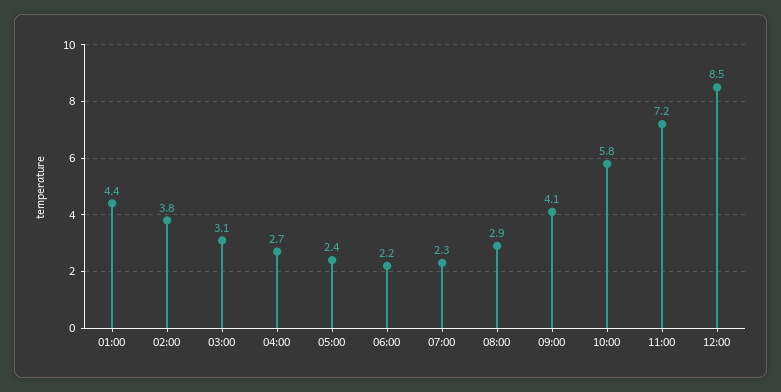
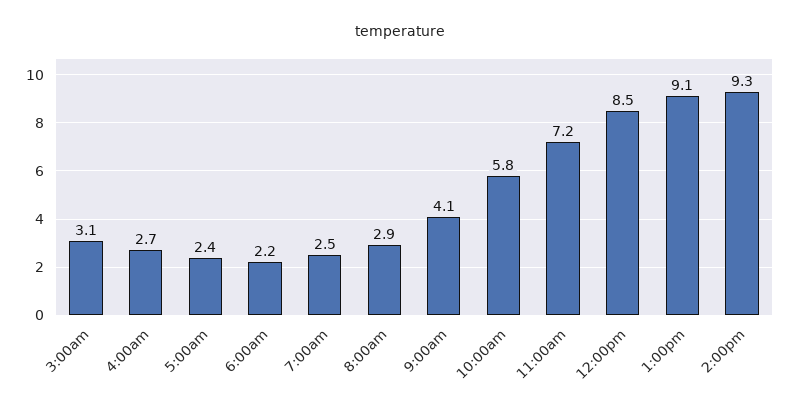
01:00: 4.4 -> none
02:00: 3.8 -> none
07:00: 2.3 -> 2.5
1:00pm: none -> 9.1
2:00pm: none -> 9.3

